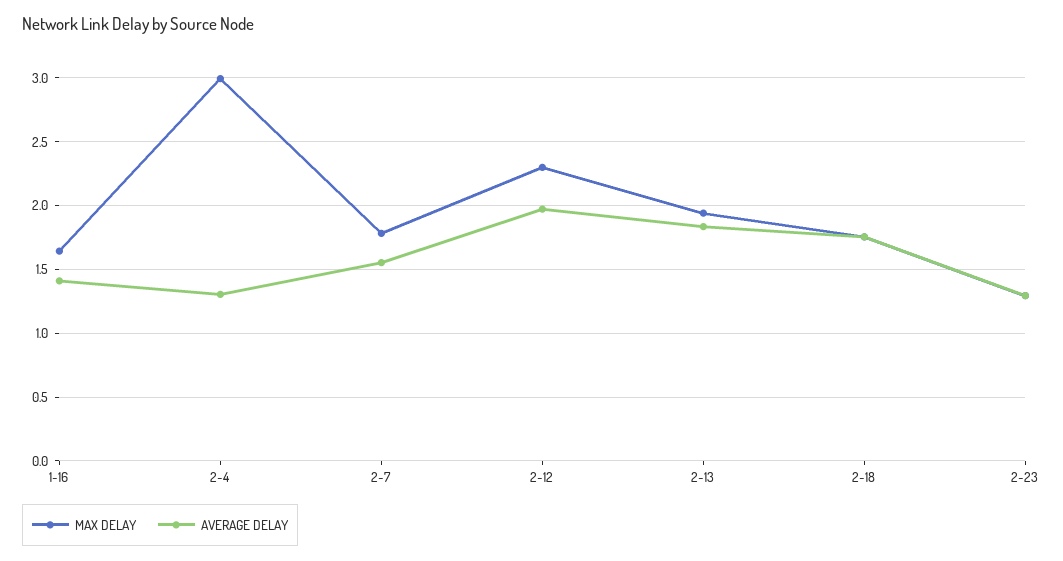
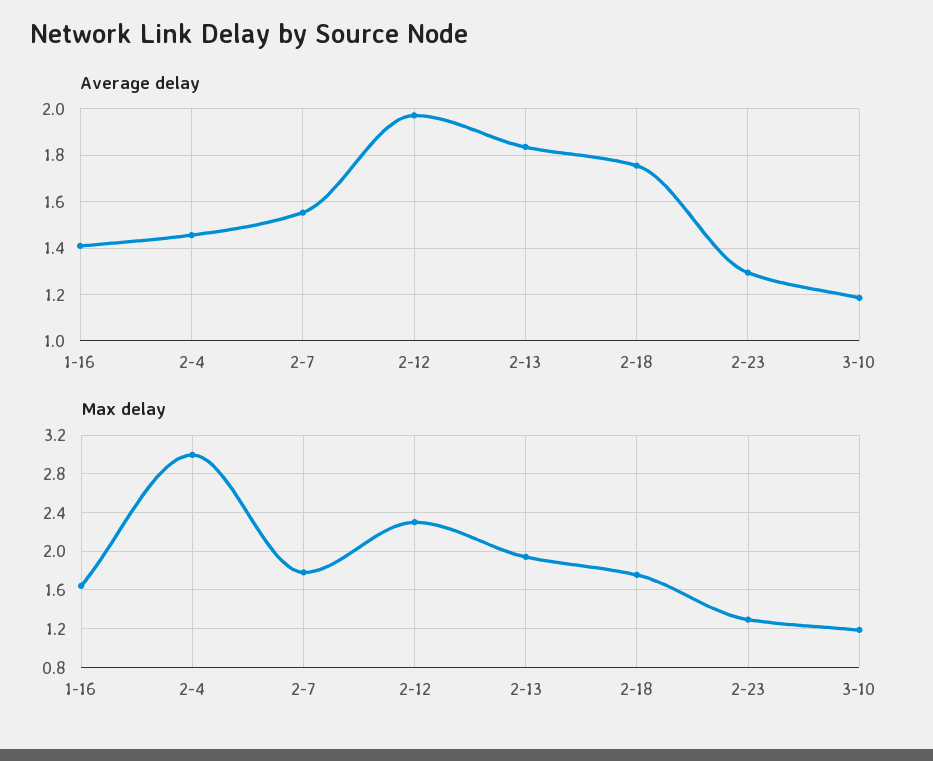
AVERAGE DELAY, 2-4: 1.3 -> 1.45
AVERAGE DELAY, 3-10: none -> 1.2
MAX DELAY, 3-10: none -> 1.2

